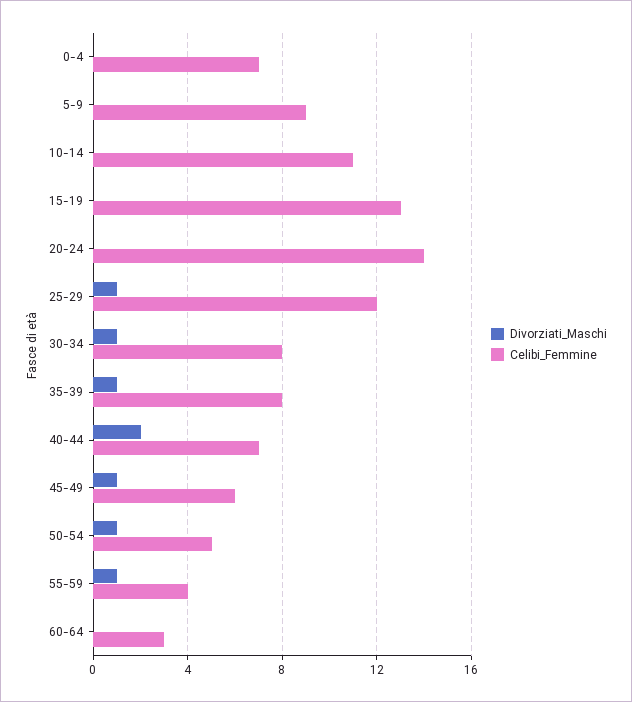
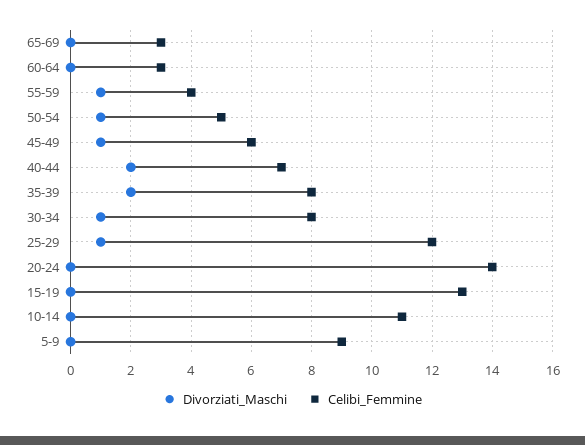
Divorziati_Maschi, 0-4: 0 -> none
Celibi_Femmine, 0-4: 7 -> none
Divorziati_Maschi, 35-39: 1 -> 2
Divorziati_Maschi, 65-69: none -> 0
Celibi_Femmine, 65-69: none -> 3

